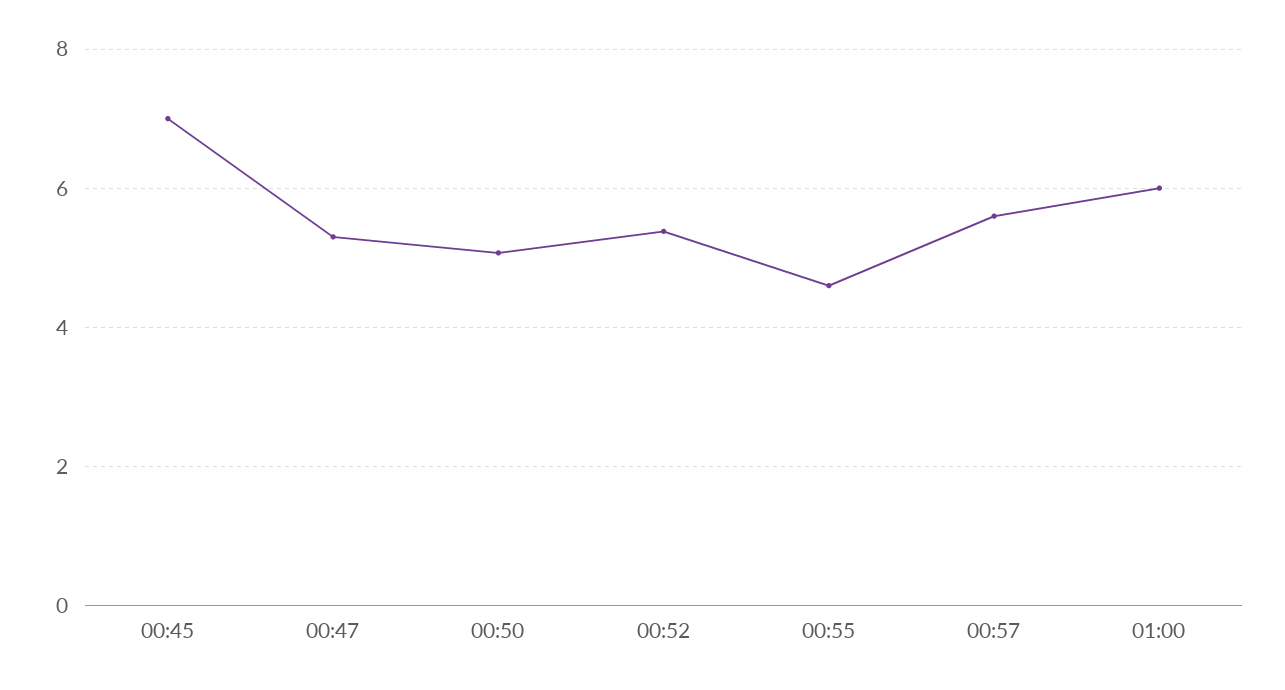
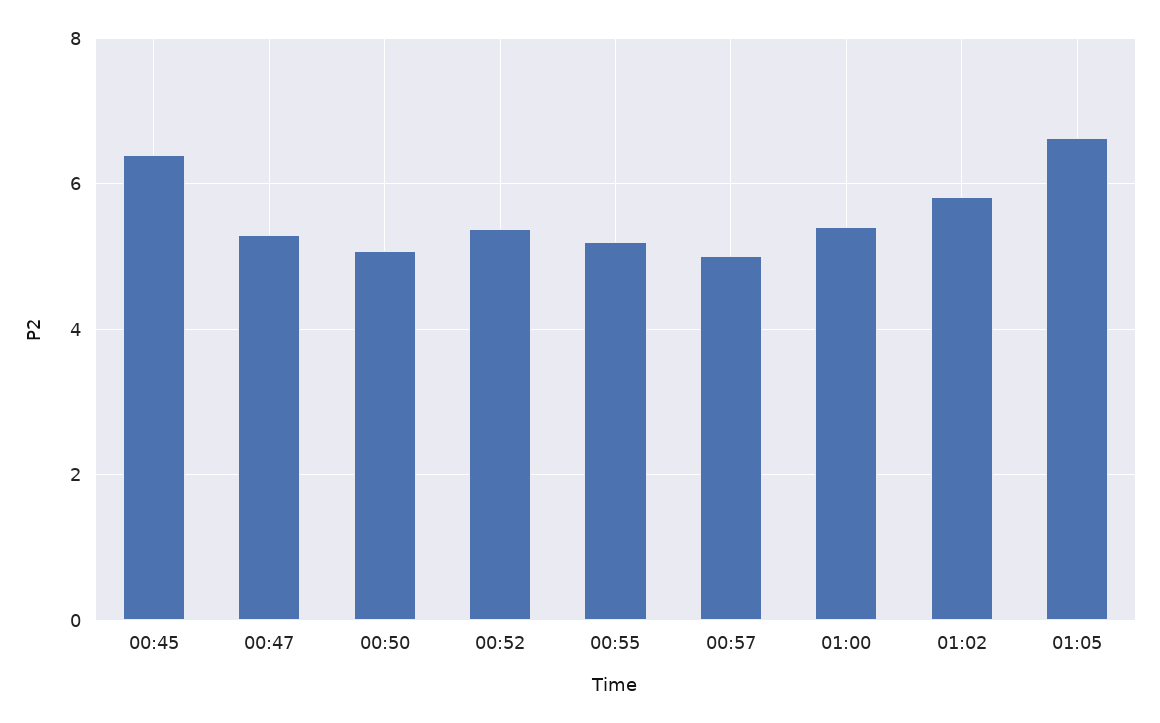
00:45: 7 -> 6.4
00:55: 4.6 -> 5.2
00:57: 5.6 -> 5
01:00: 6 -> 5.4
01:02: none -> 5.8
01:05: none -> 6.6

